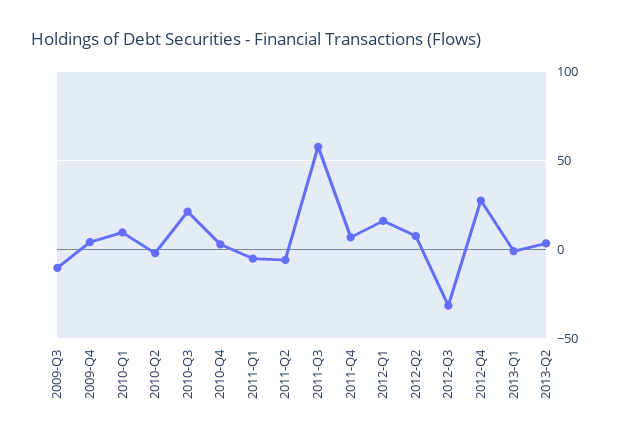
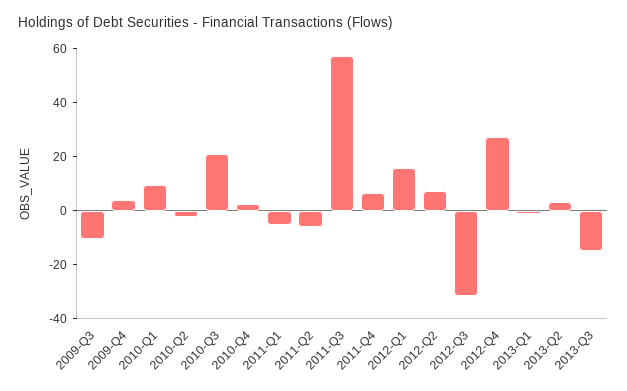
2013-Q3: none -> -15

